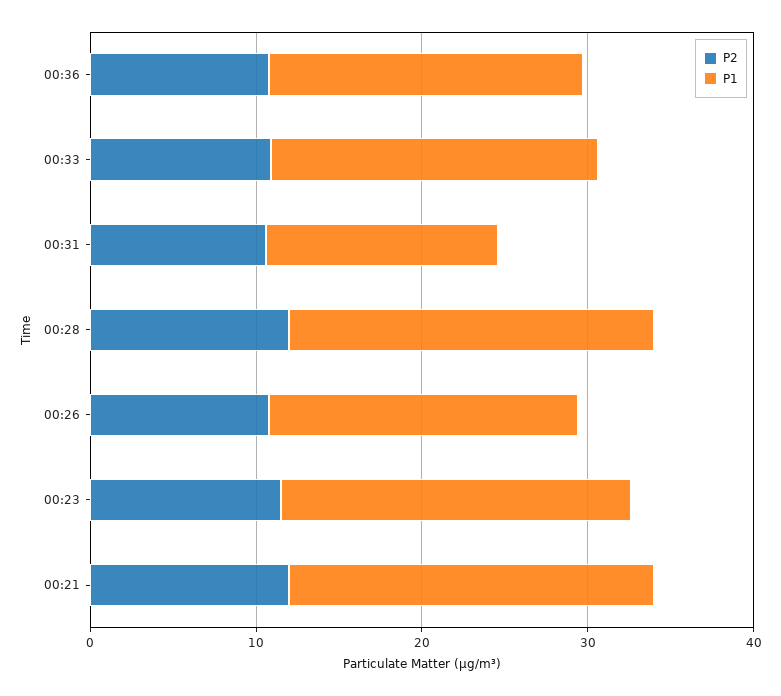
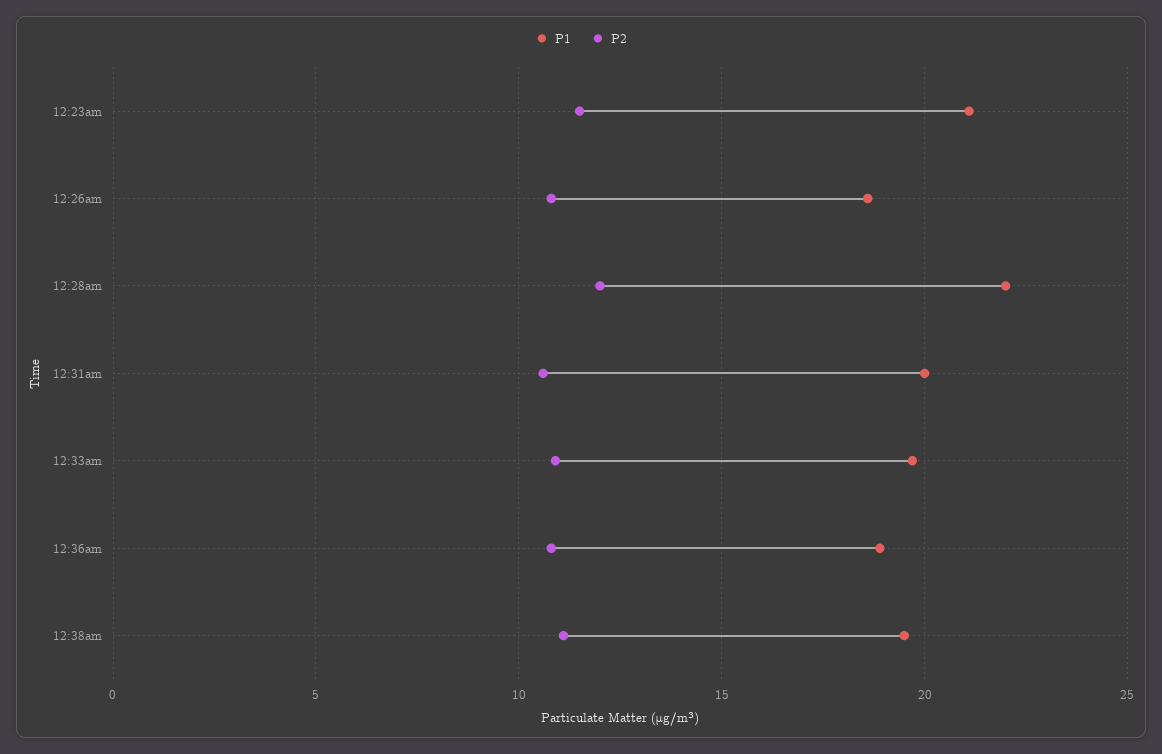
P1, 00:31: 14 -> 20
P2, 00:21: 12 -> none
P1, 00:21: 22 -> none
P1, 12:38am: none -> 19.5
P2, 12:38am: none -> 11

